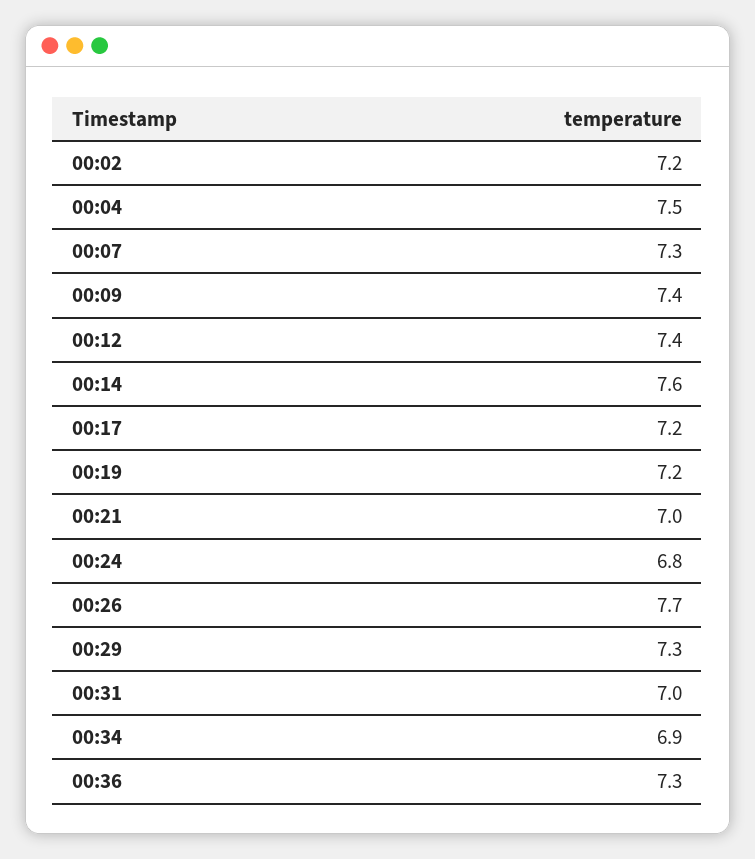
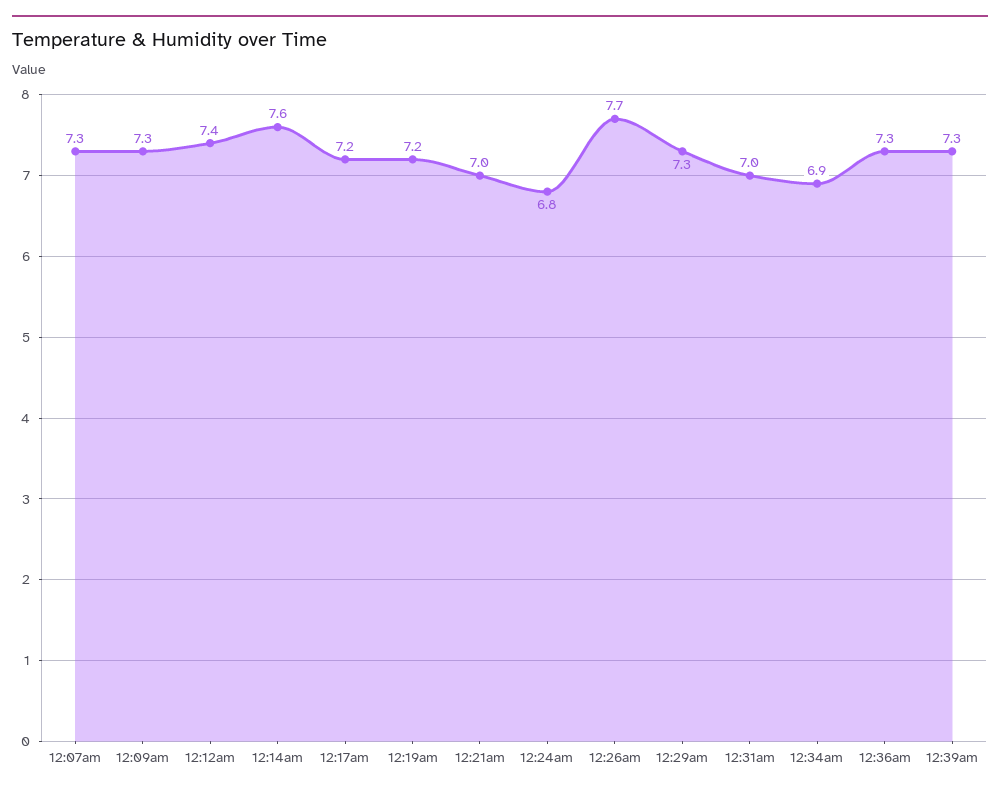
00:02: 7.2 -> none
00:04: 7.5 -> none
00:09: 7.4 -> 7.3
12:39am: none -> 7.3

